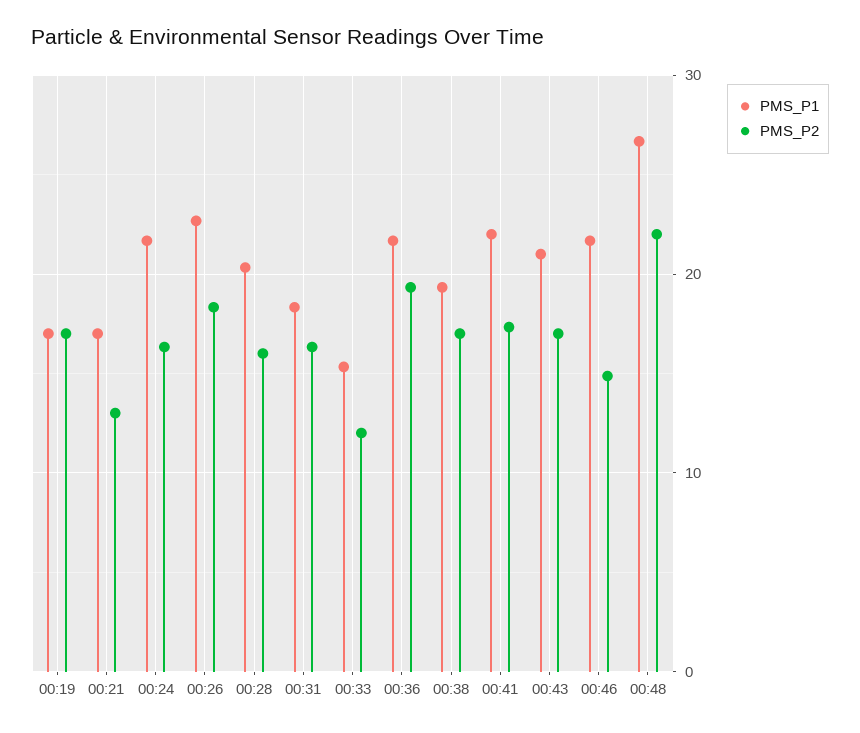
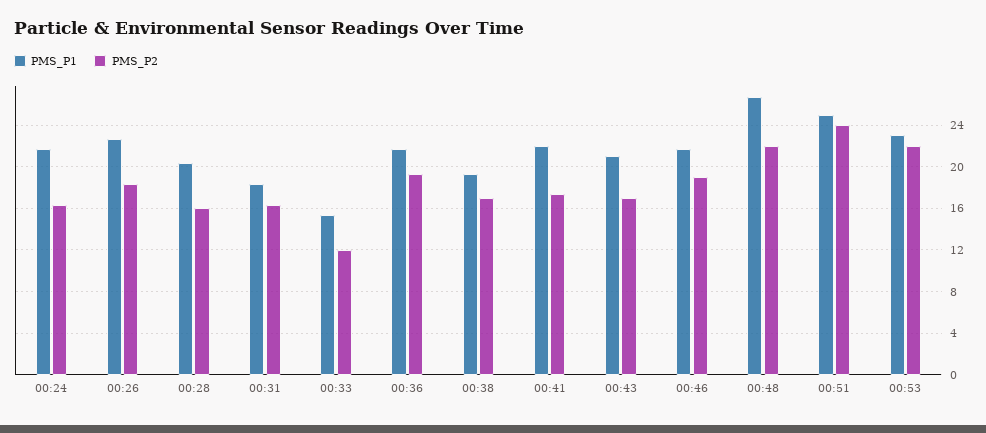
PMS_P1, 00:19: 17 -> none
PMS_P2, 00:19: 17 -> none
PMS_P1, 00:21: 17 -> none
PMS_P2, 00:21: 13 -> none
PMS_P2, 00:46: 15 -> 19
PMS_P1, 00:51: none -> 25
PMS_P2, 00:51: none -> 24
PMS_P1, 00:53: none -> 23
PMS_P2, 00:53: none -> 22

